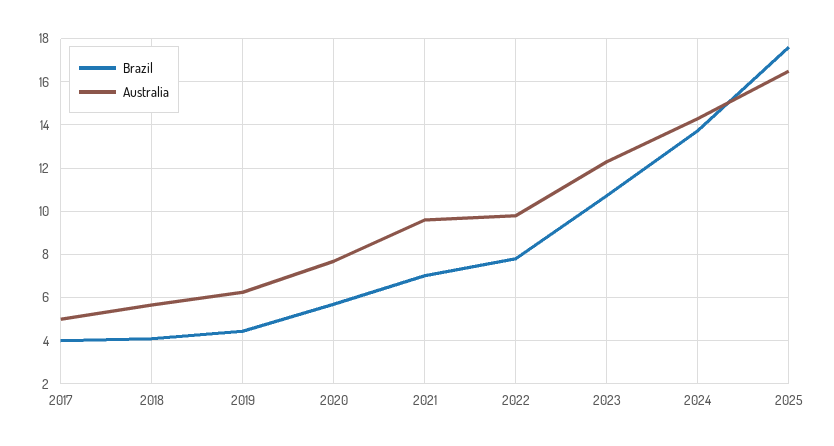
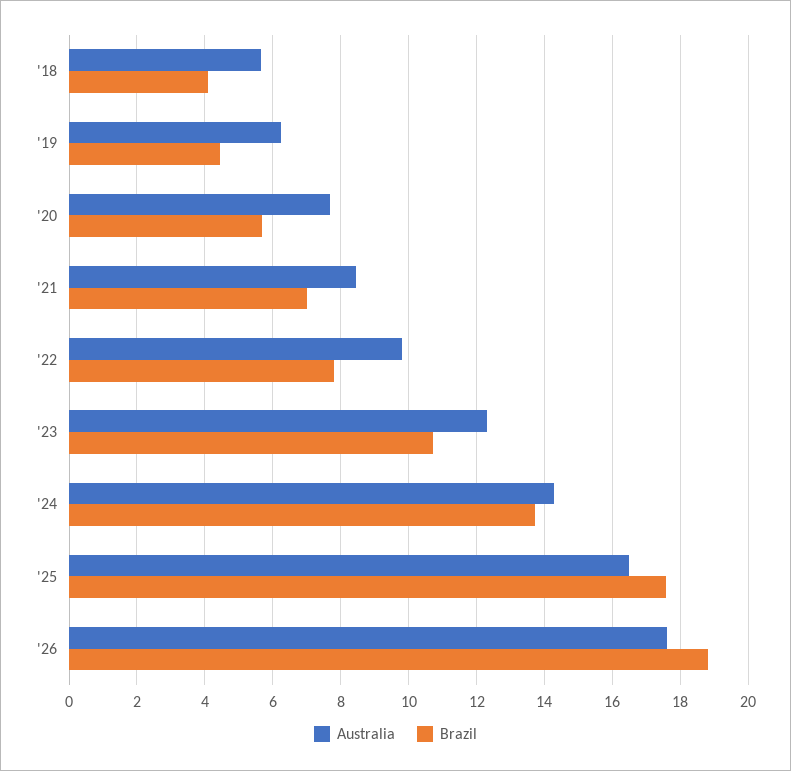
Brazil, 2017: 4 -> none
Australia, 2017: 5 -> none
Australia, 2021: 9.5 -> 8.4
Australia, '26: none -> 17.6
Brazil, '26: none -> 18.8

